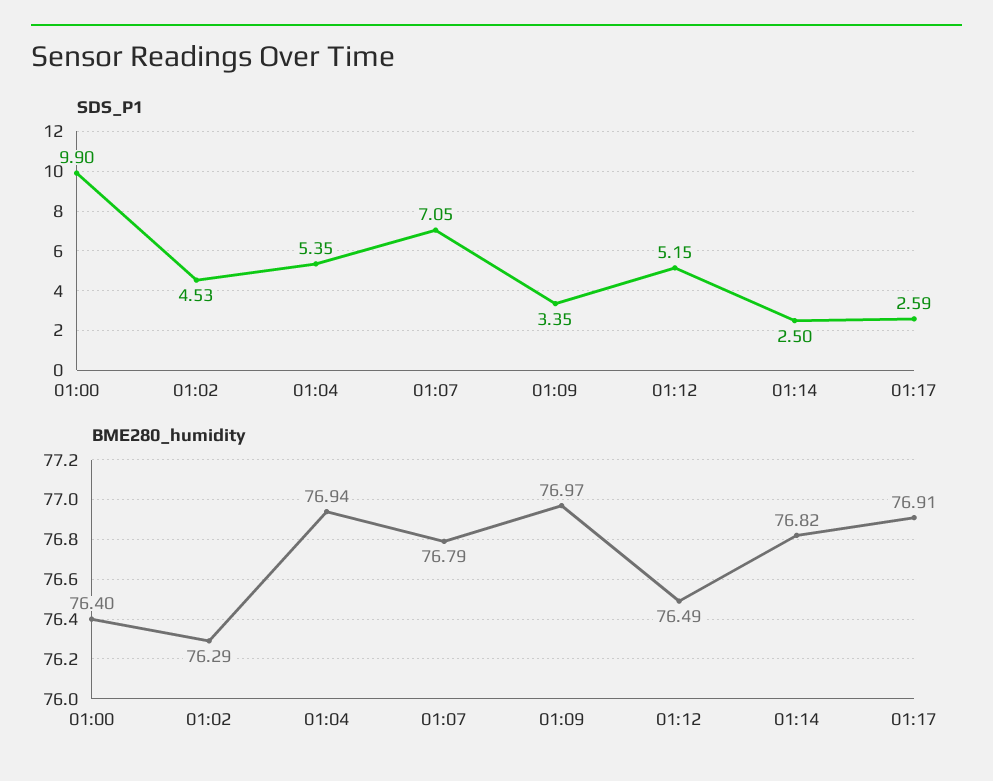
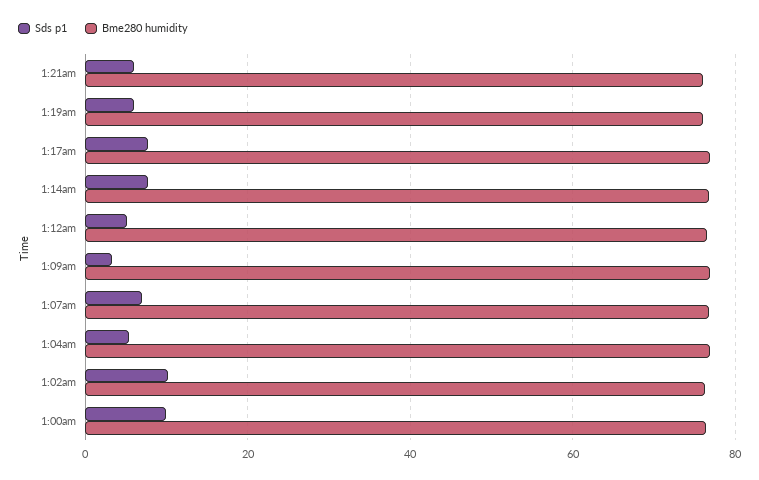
SDS_P1, 01:02: 4.53 -> 10
SDS_P1, 01:14: 2.5 -> 8
SDS_P1, 01:17: 2.59 -> 8
SDS_P1, 1:21am: none -> 6
BME280_humidity, 1:21am: none -> 76
SDS_P1, 1:19am: none -> 6
BME280_humidity, 1:19am: none -> 76

